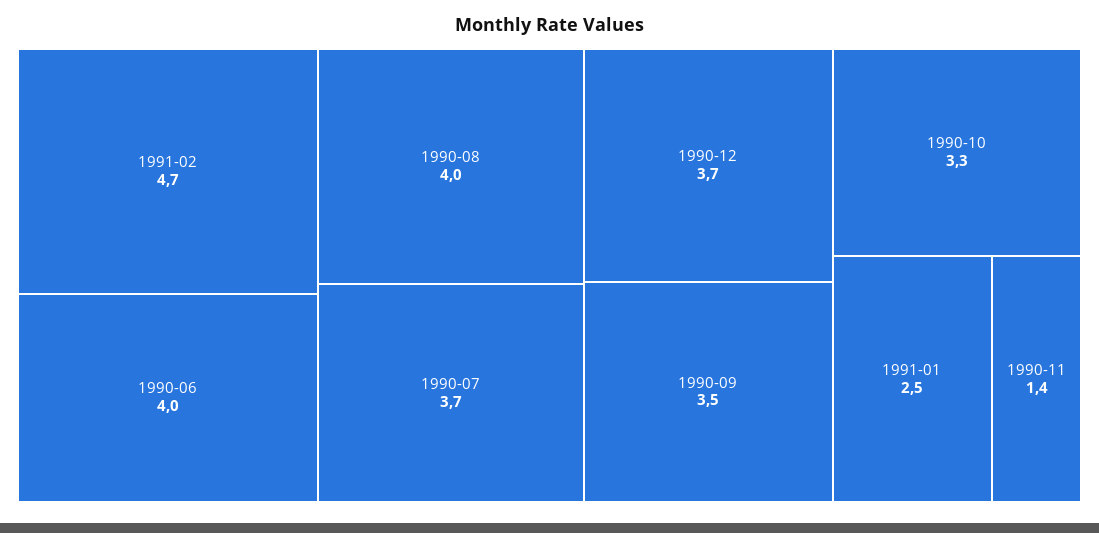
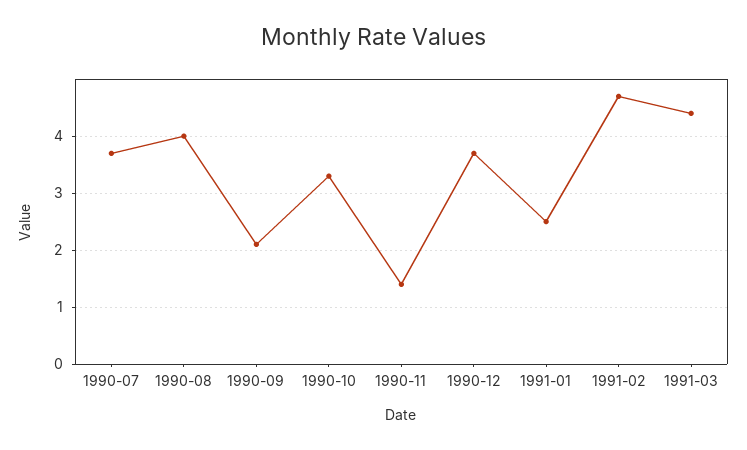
1990-06: 4 -> none
1990-09: 3.5 -> 2
1991-03: none -> 4.5

